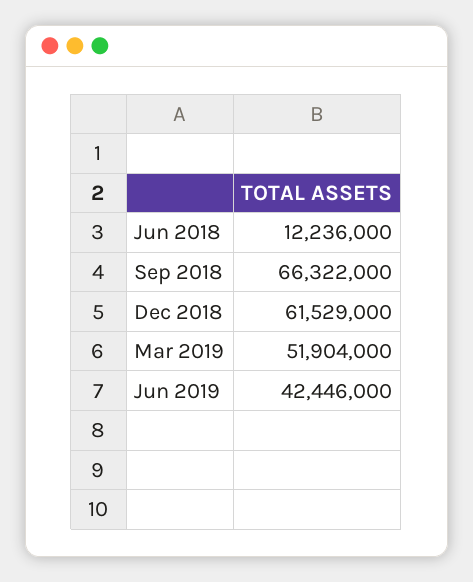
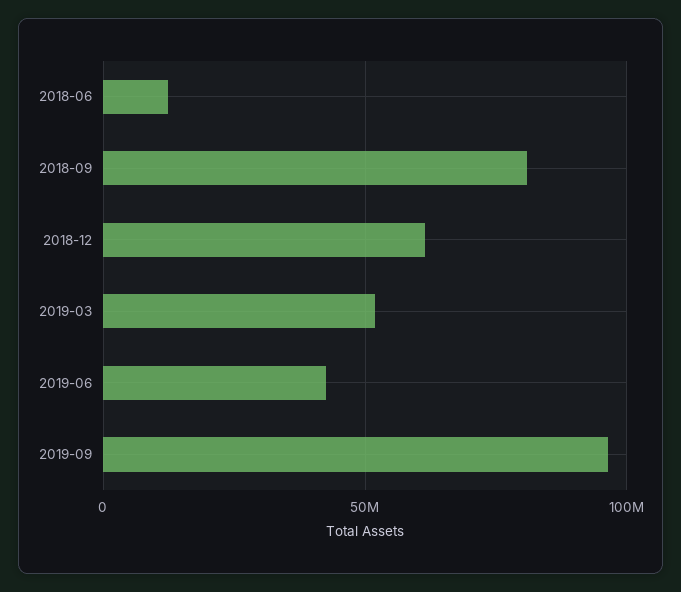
Sep 2018: 66322000 -> 80000000
2019-09: none -> 95000000

